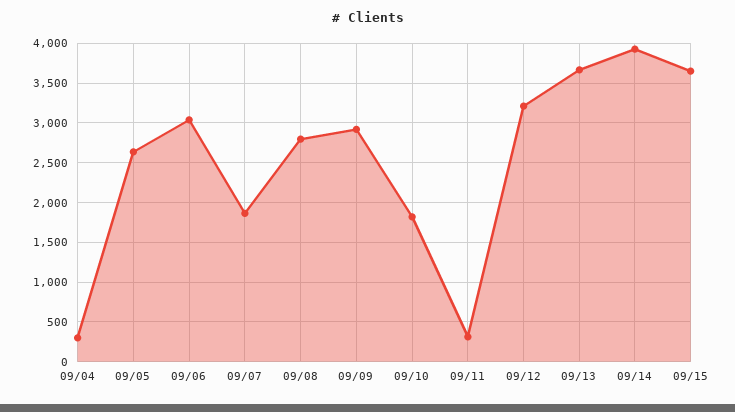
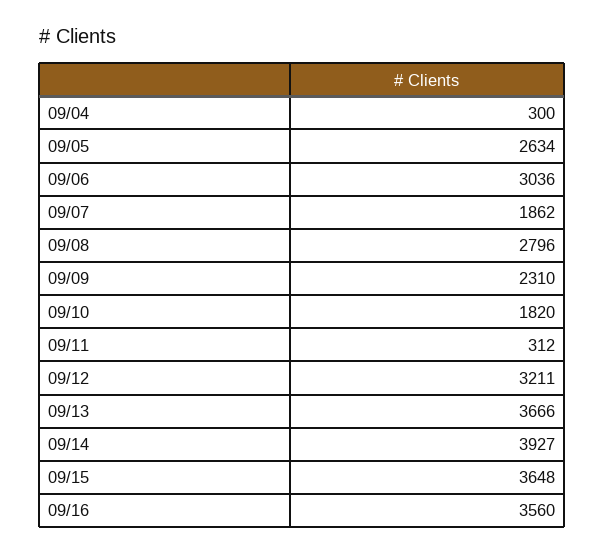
09/09: 2900 -> 2310
09/16: none -> 3560

